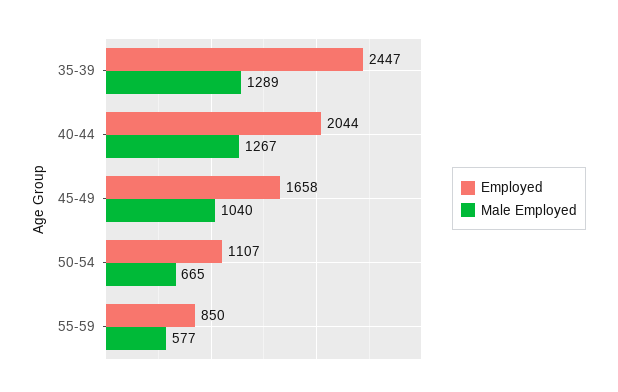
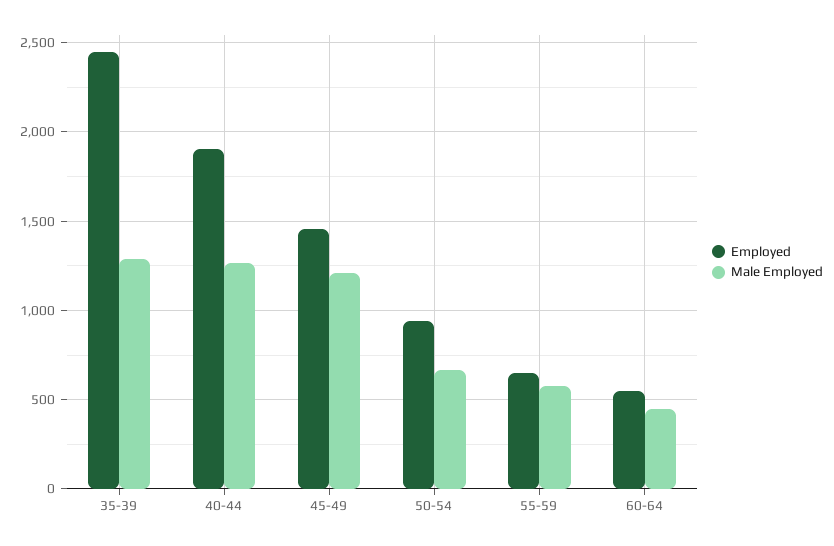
Employed, 40-44: 2044 -> 1900
Employed, 45-49: 1658 -> 1450
Male Employed, 45-49: 1040 -> 1200
Employed, 50-54: 1107 -> 950
Employed, 55-59: 850 -> 650
Employed, 60-64: none -> 550
Male Employed, 60-64: none -> 450

